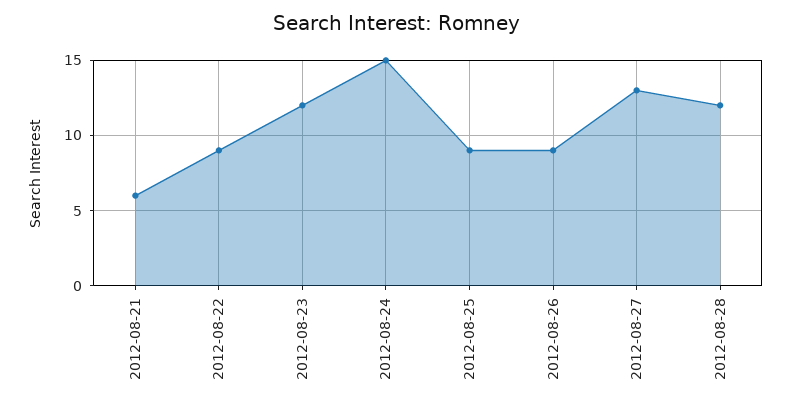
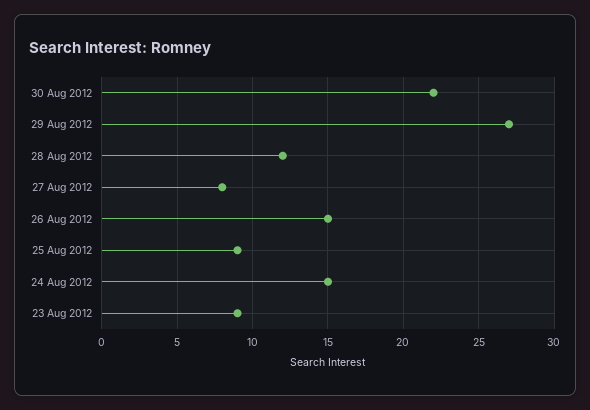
2012-08-21: 6 -> none
2012-08-22: 9 -> none
2012-08-23: 12 -> 9
2012-08-26: 9 -> 15
2012-08-27: 13 -> 8
30 Aug 2012: none -> 22
29 Aug 2012: none -> 27

